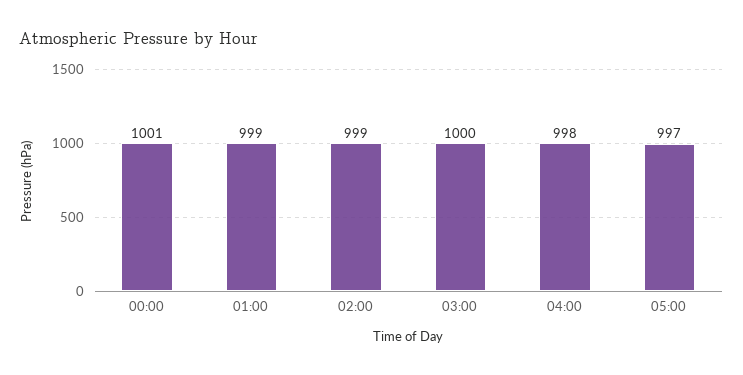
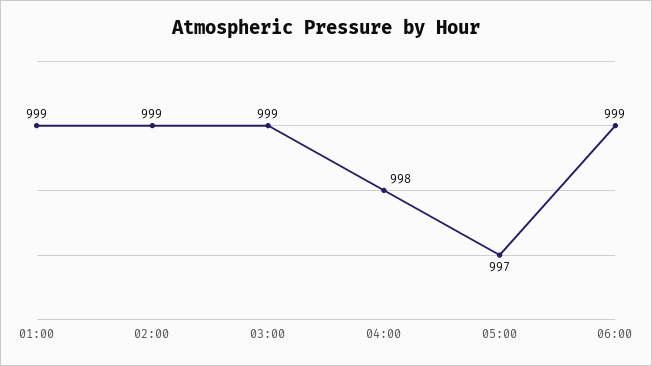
00:00: 1001 -> none
03:00: 1000 -> 999
06:00: none -> 999

